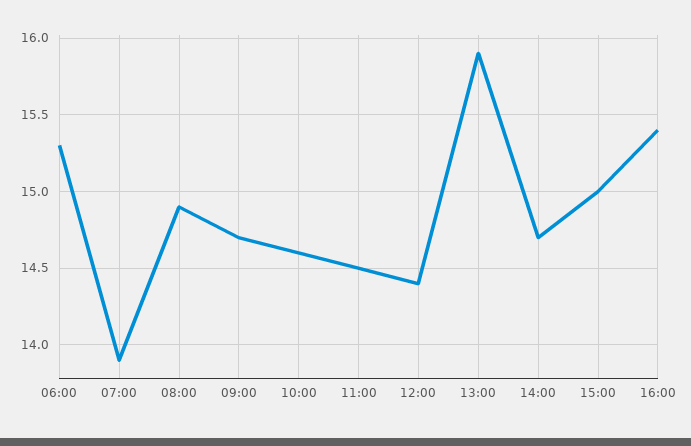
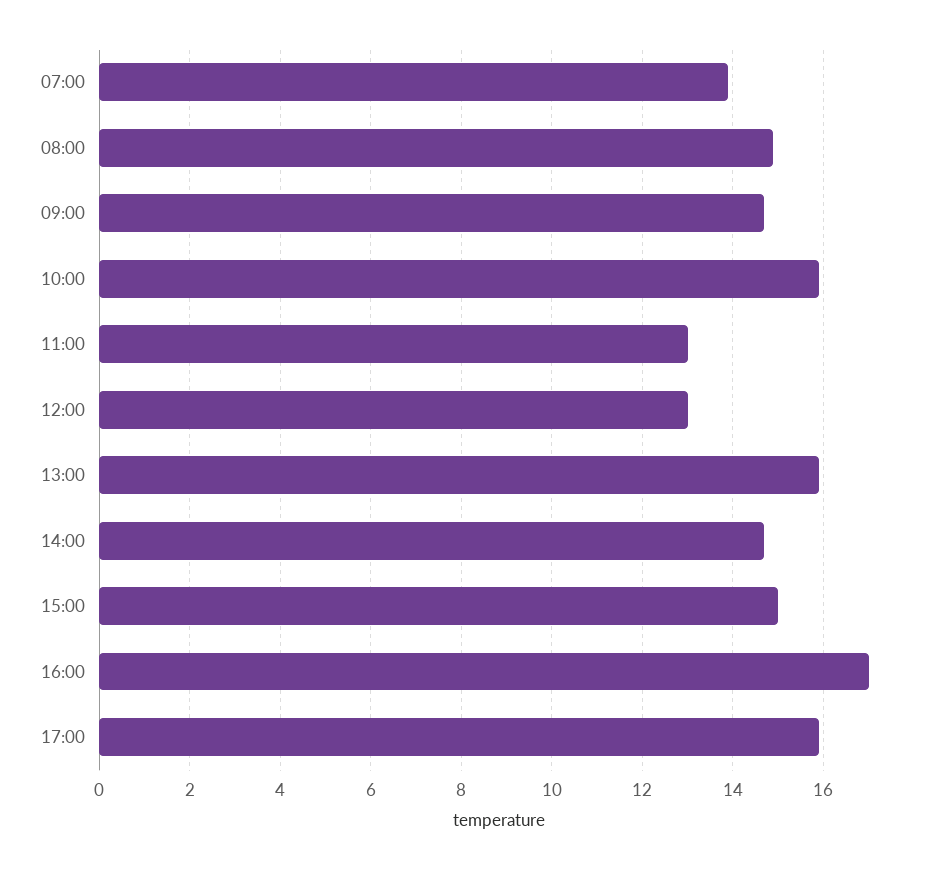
06:00: 15.3 -> none
10:00: 14.6 -> 16
11:00: 14.5 -> 13
12:00: 14.4 -> 13
16:00: 15.4 -> 17
17:00: none -> 16

